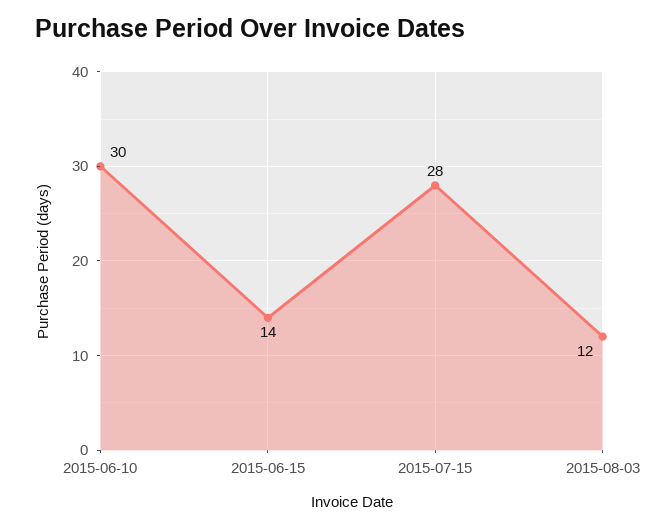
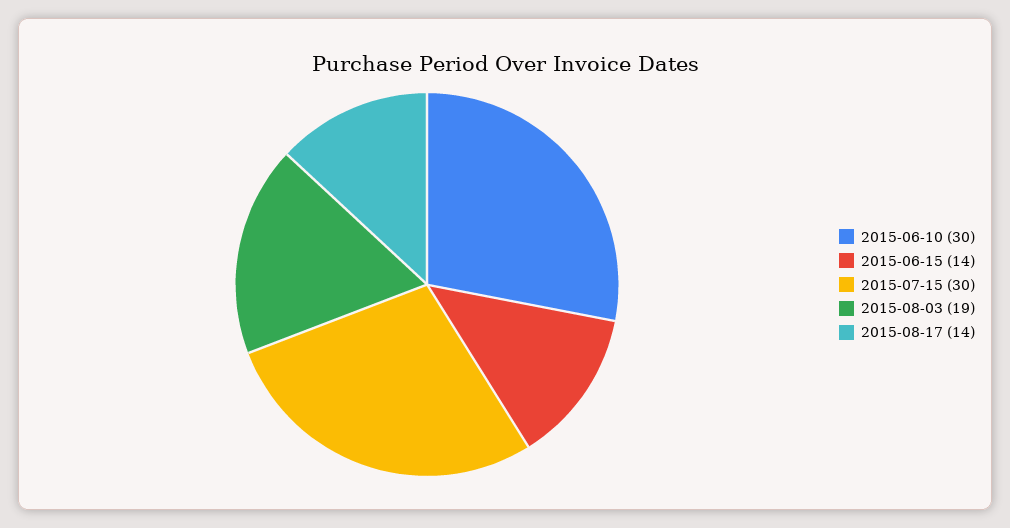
2015-07-15: 28 -> 30
2015-08-03: 12 -> 19
2015-08-17: none -> 14

